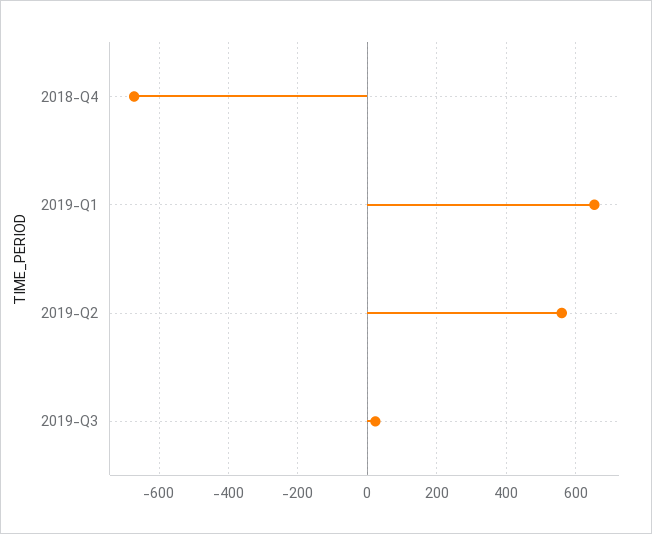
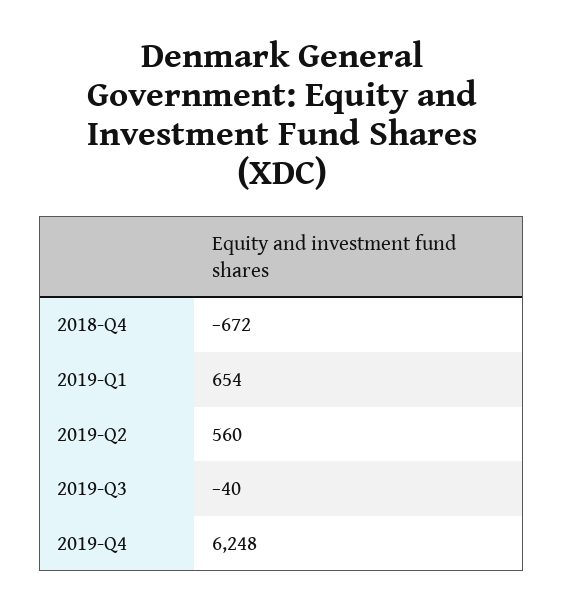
2019-Q3: 20 -> -40
2019-Q4: none -> 6248

